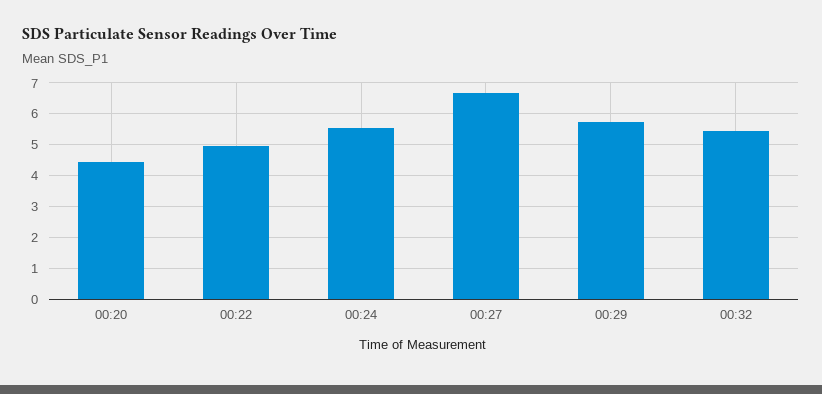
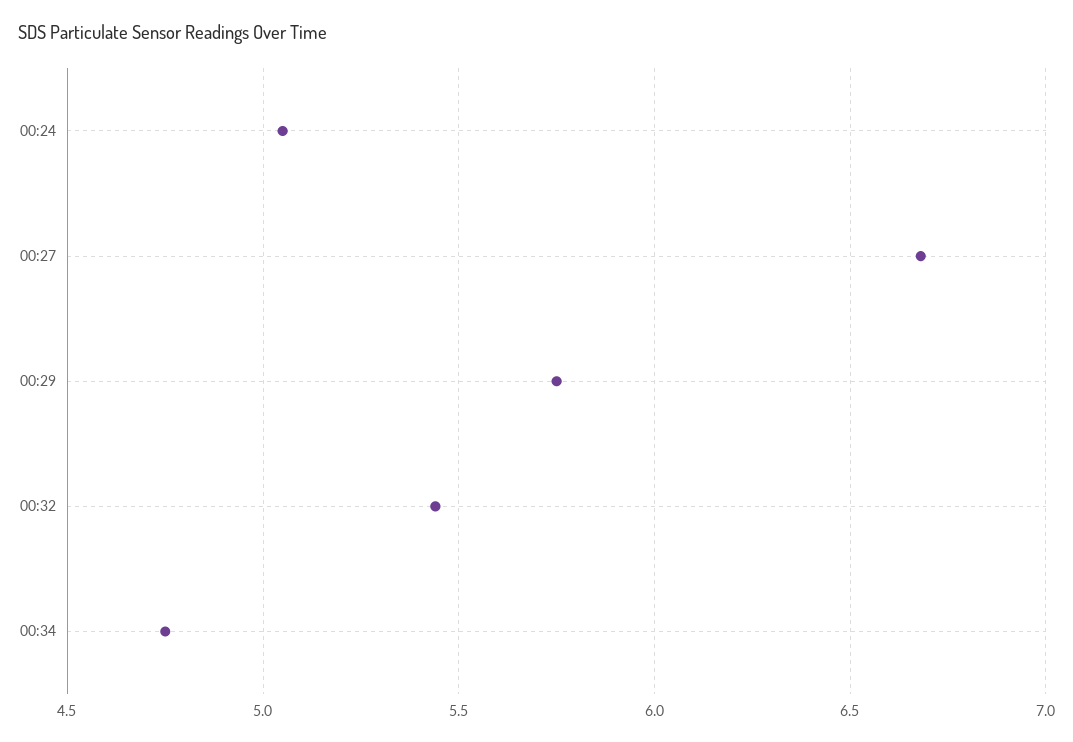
00:20: 4.4 -> none
00:22: 5 -> none
00:24: 5.6 -> 5.05
00:34: none -> 4.75

